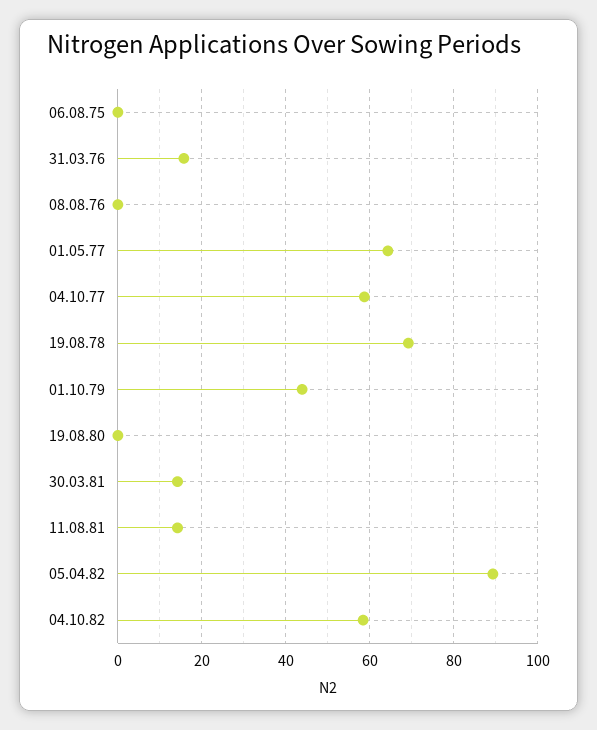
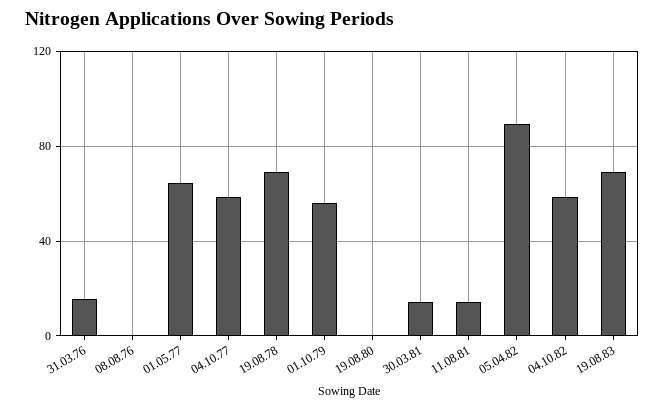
06.08.75: 0 -> none
01.10.79: 44 -> 55
19.08.83: none -> 70

